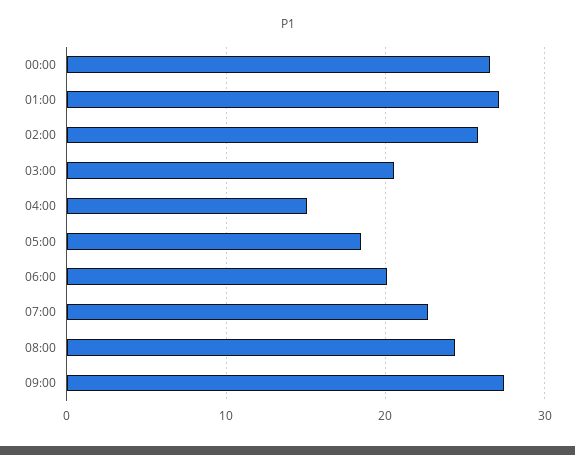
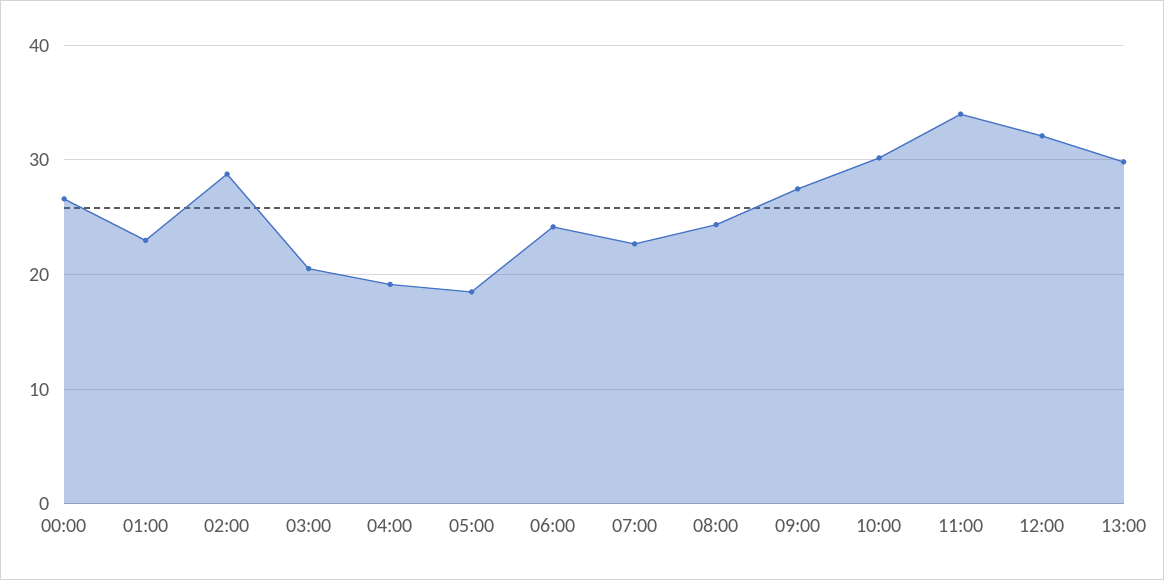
01:00: 27 -> 23
02:00: 26 -> 29
04:00: 15 -> 19
06:00: 20 -> 24
10:00: none -> 30
11:00: none -> 34
12:00: none -> 32
13:00: none -> 30

